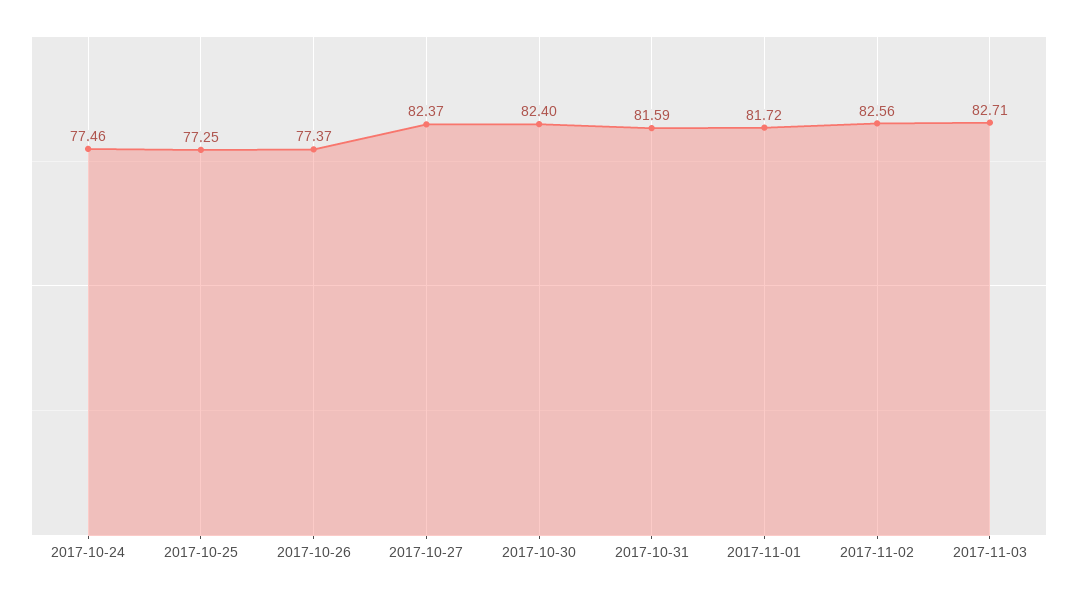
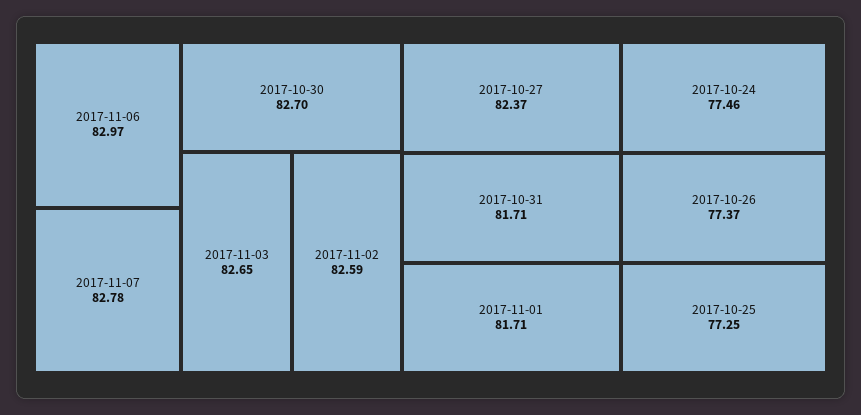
2017-10-30: 82.4 -> 82.7
2017-10-31: 81.59 -> 81.71
2017-11-01: 81.72 -> 81.71
2017-11-02: 82.56 -> 82.59
2017-11-03: 82.71 -> 82.65
2017-11-06: none -> 82.97
2017-11-07: none -> 82.78

